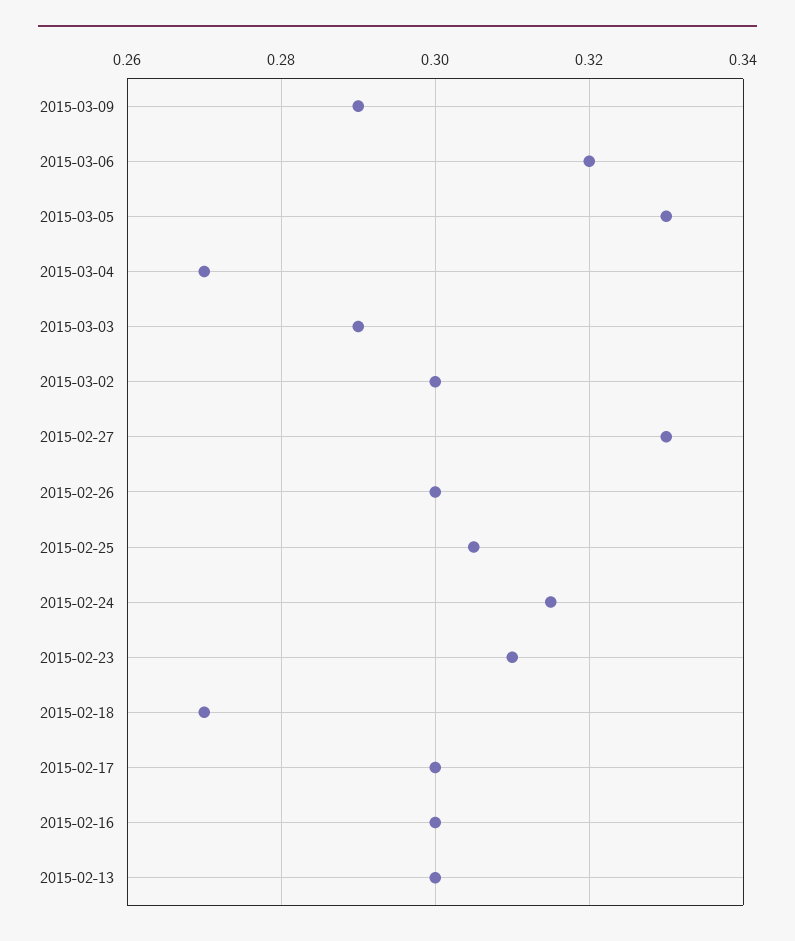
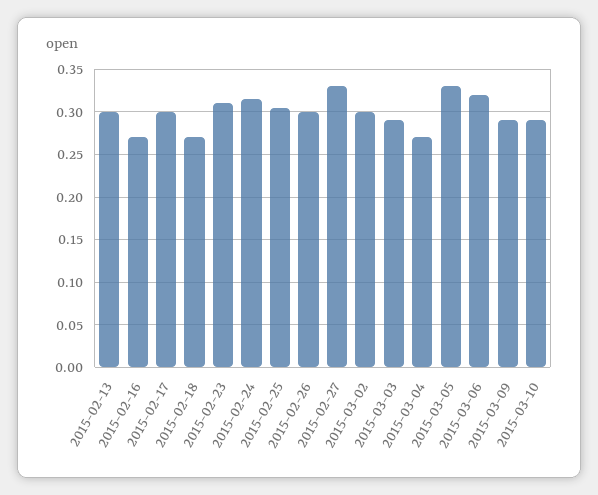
2015-02-16: 0.3 -> 0.27
2015-03-10: none -> 0.29

